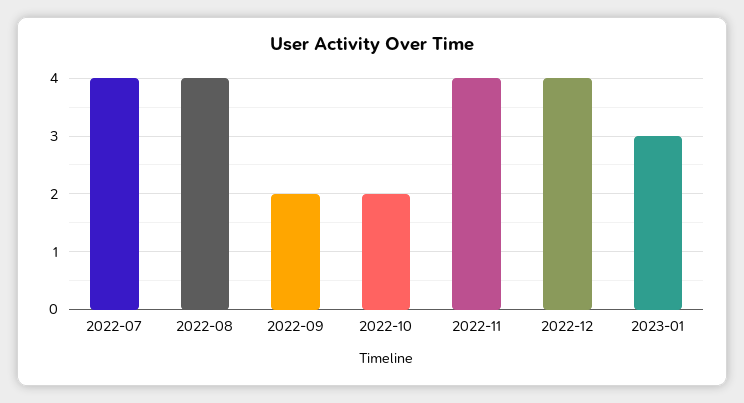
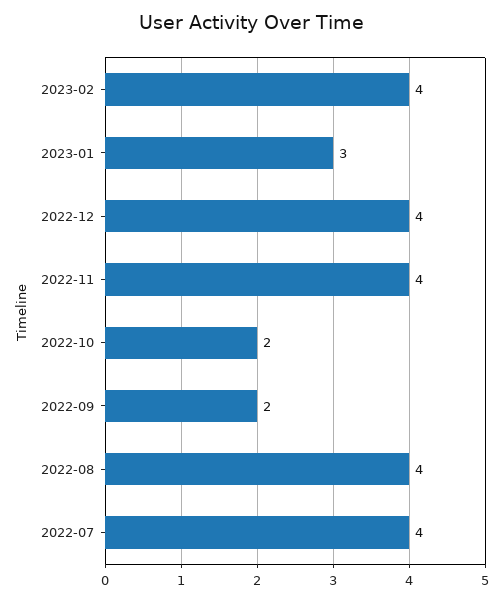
2023-02: none -> 4

